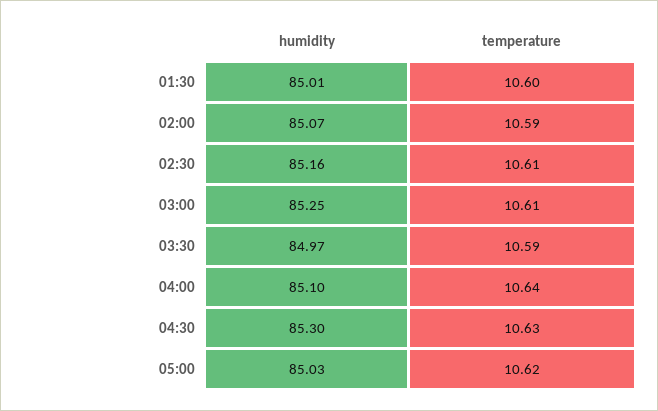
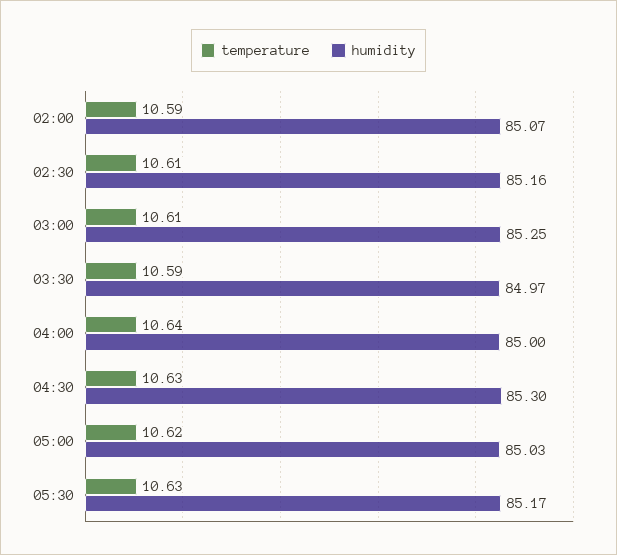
humidity, 01:30: 85.01 -> none
temperature, 01:30: 10.6 -> none
humidity, 04:00: 85.1 -> 85
temperature, 05:30: none -> 10.63
humidity, 05:30: none -> 85.17

